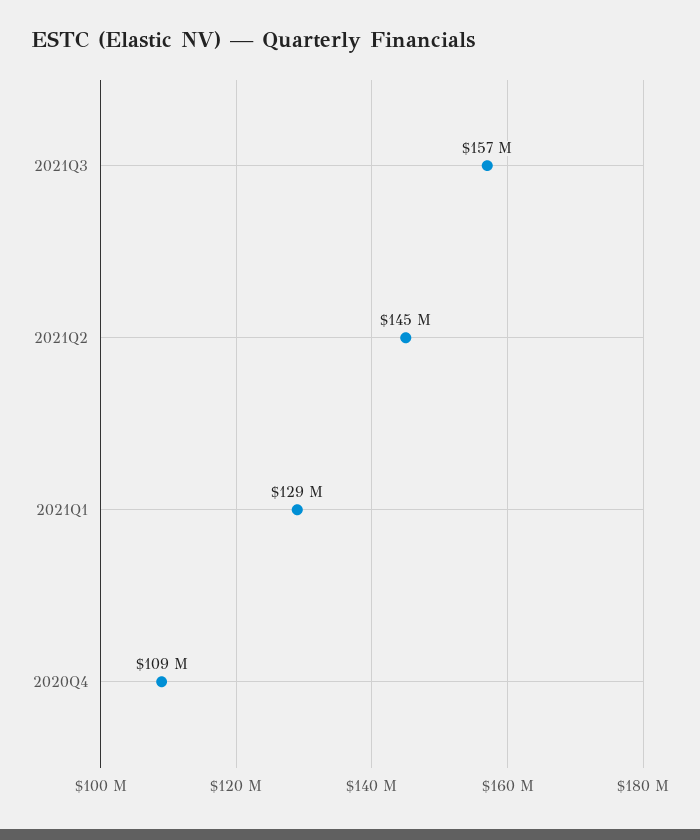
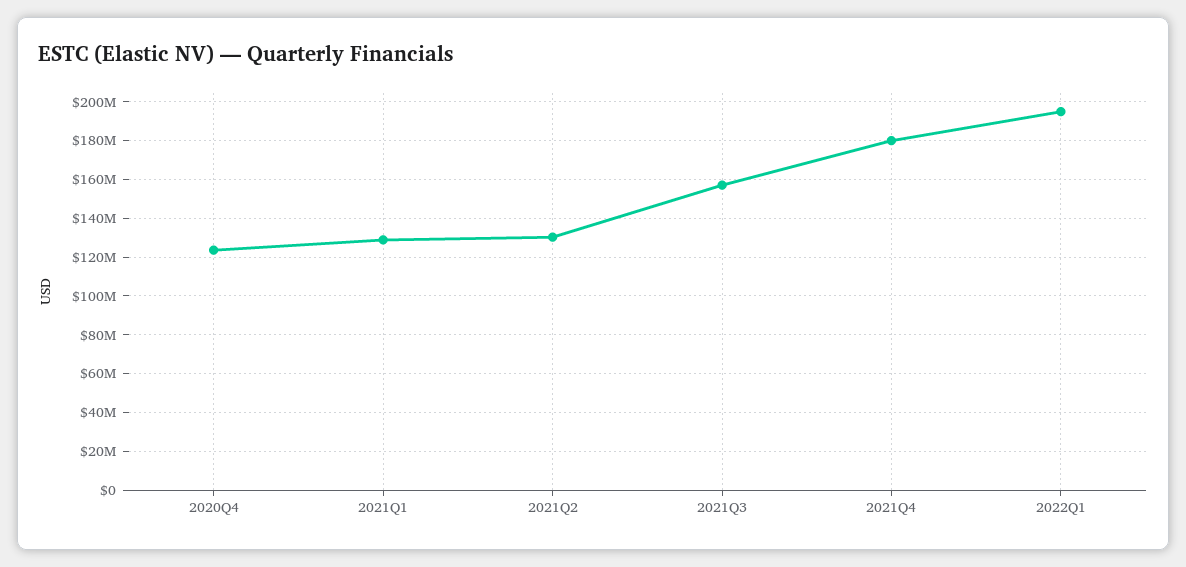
2021Q2: 145000000 -> 130000000
2020Q4: 109000000 -> 125000000
2021Q4: none -> 180000000
2022Q1: none -> 195000000

